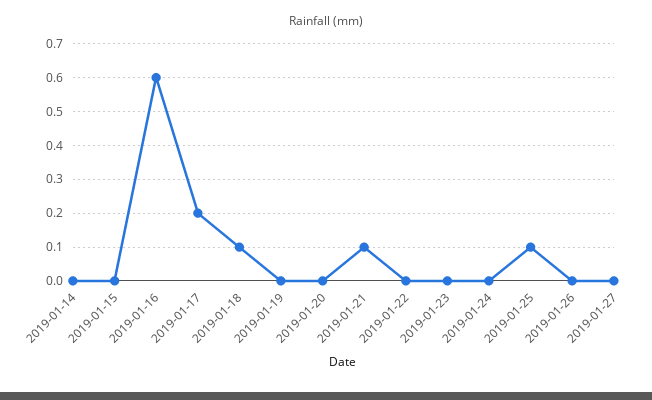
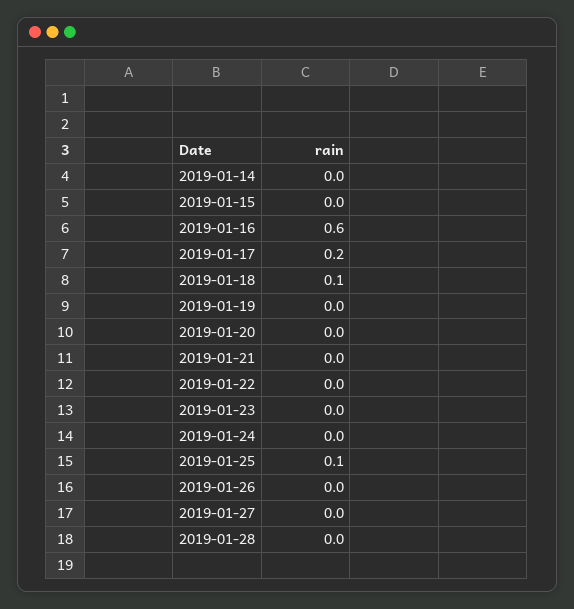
2019-01-21: 0.1 -> 0
2019-01-28: none -> 0

